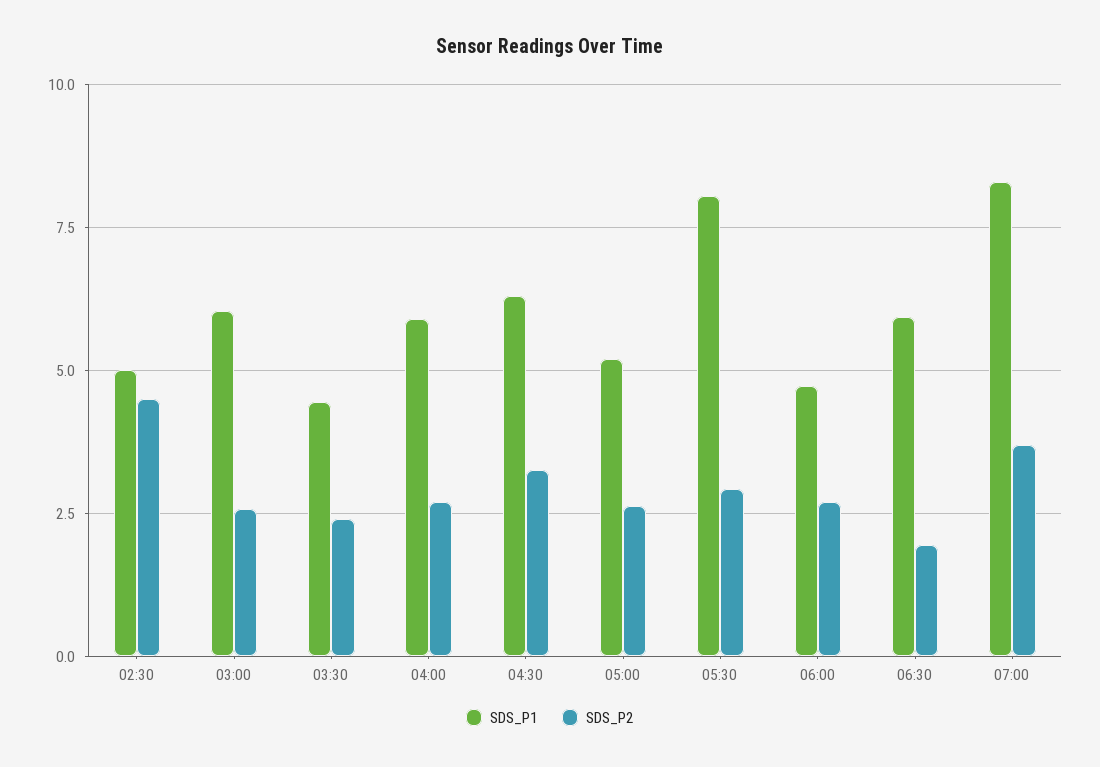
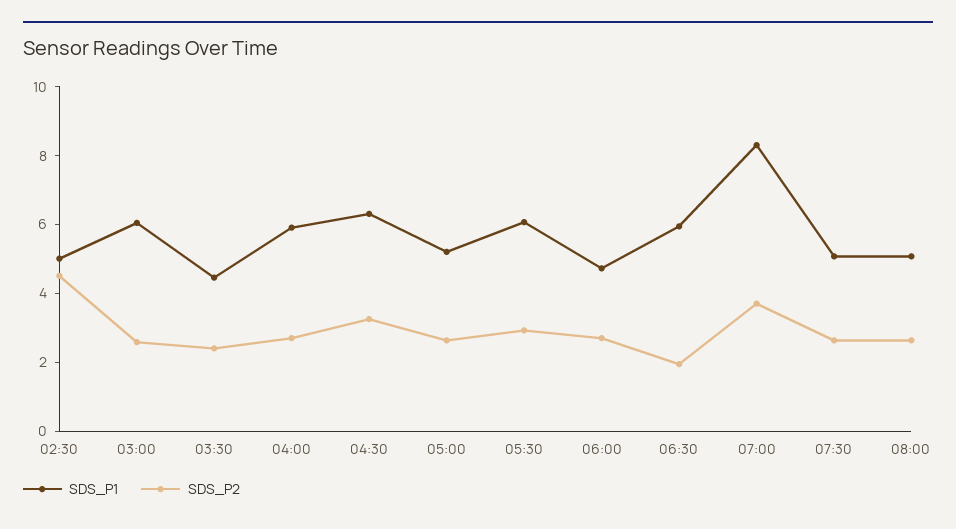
SDS_P1, 05:30: 8 -> 6
SDS_P1, 07:30: none -> 5
SDS_P2, 07:30: none -> 2.5
SDS_P1, 08:00: none -> 5
SDS_P2, 08:00: none -> 2.5

